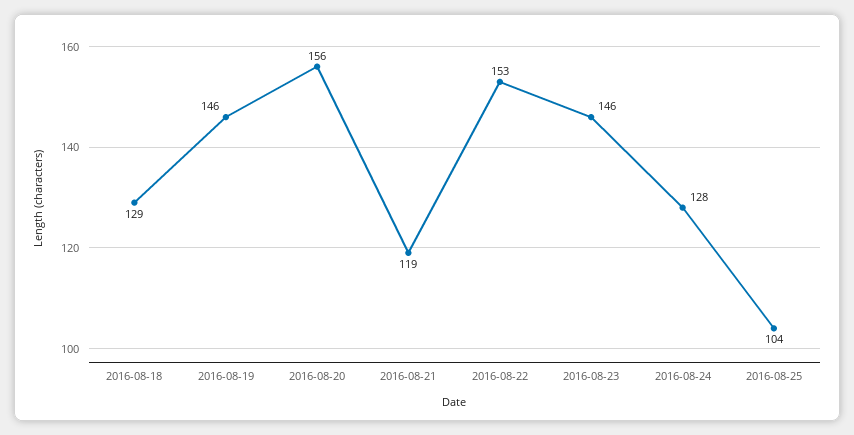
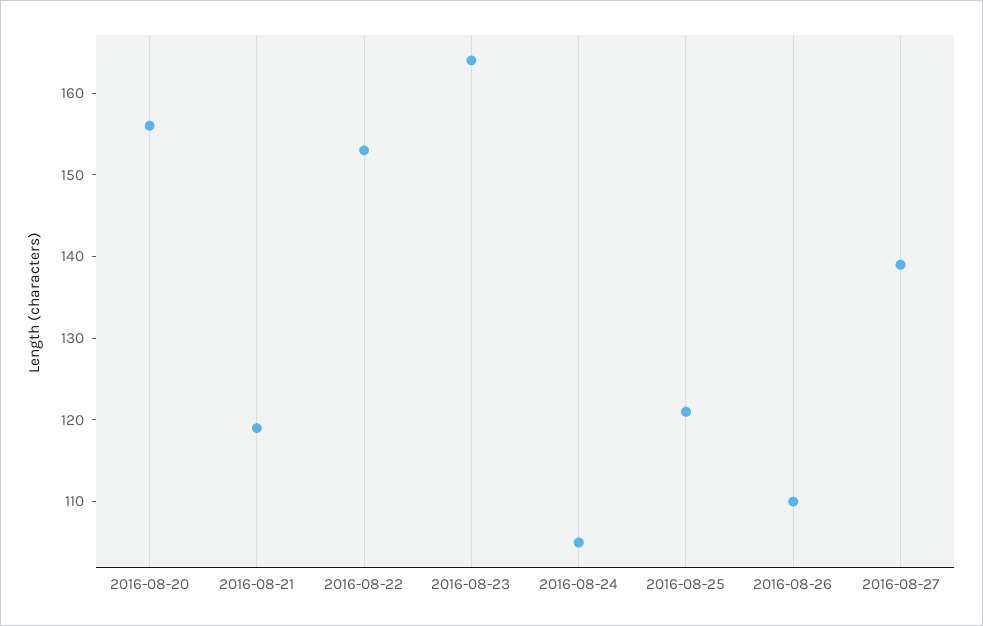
2016-08-18: 129 -> none
2016-08-19: 146 -> none
2016-08-23: 146 -> 164
2016-08-24: 128 -> 105
2016-08-25: 104 -> 121
2016-08-26: none -> 110
2016-08-27: none -> 139

